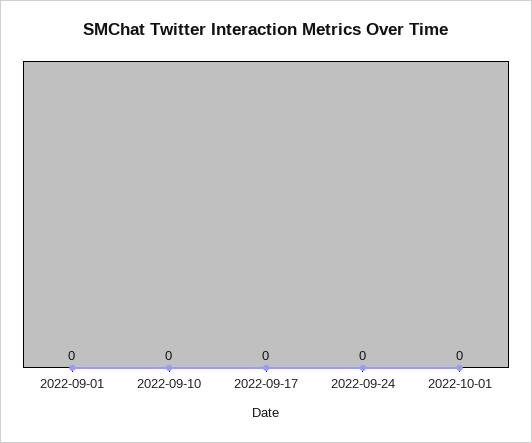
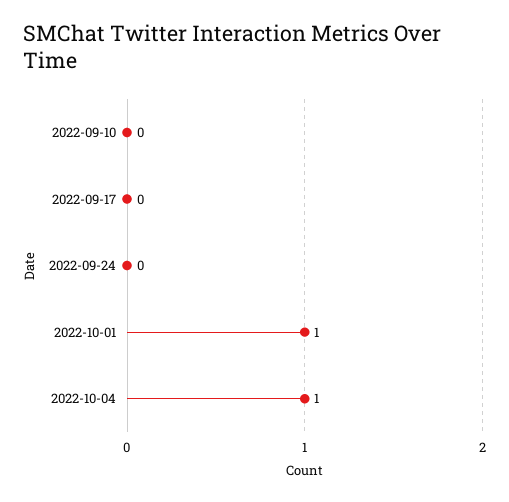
2022-09-01: 0 -> none
2022-10-01: 0 -> 1
2022-10-04: none -> 1

